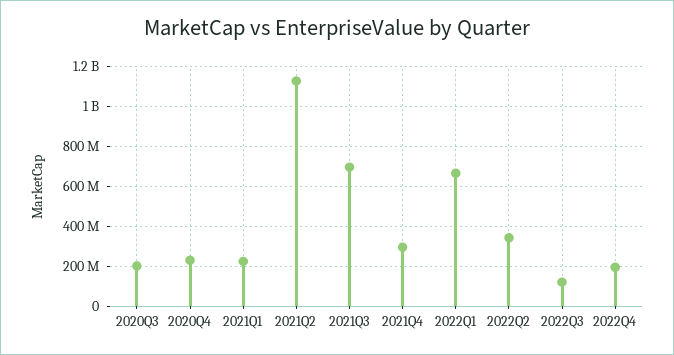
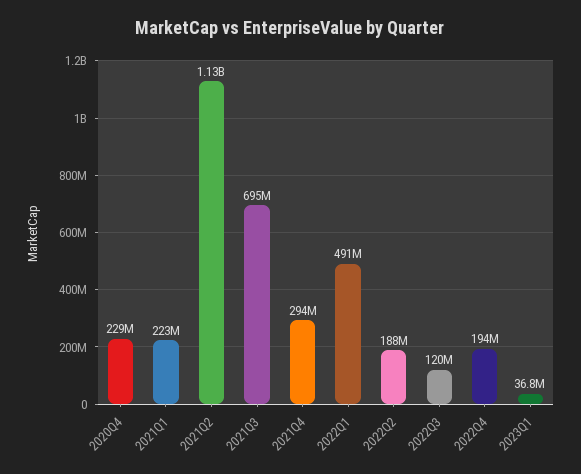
2020Q3: 200000000 -> none
2022Q1: 650000000 -> 491000000
2022Q2: 350000000 -> 188000000
2023Q1: none -> 36800000

